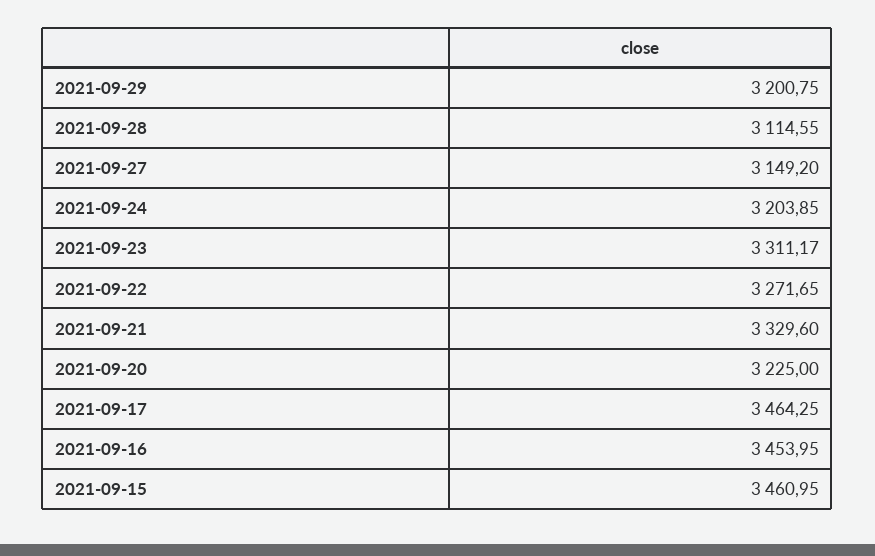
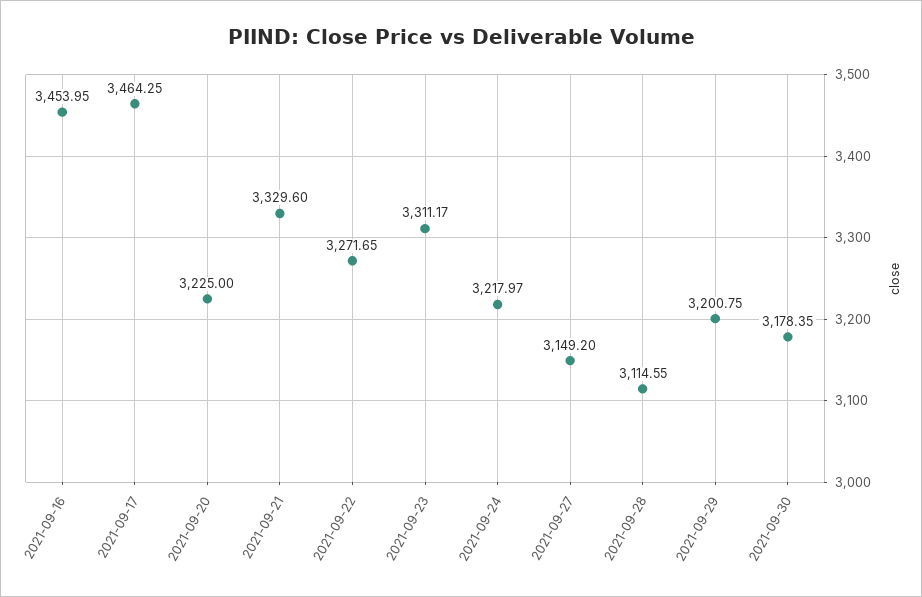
2021-09-24: 3203.85 -> 3217.97
2021-09-15: 3460.95 -> none
2021-09-30: none -> 3178.35

